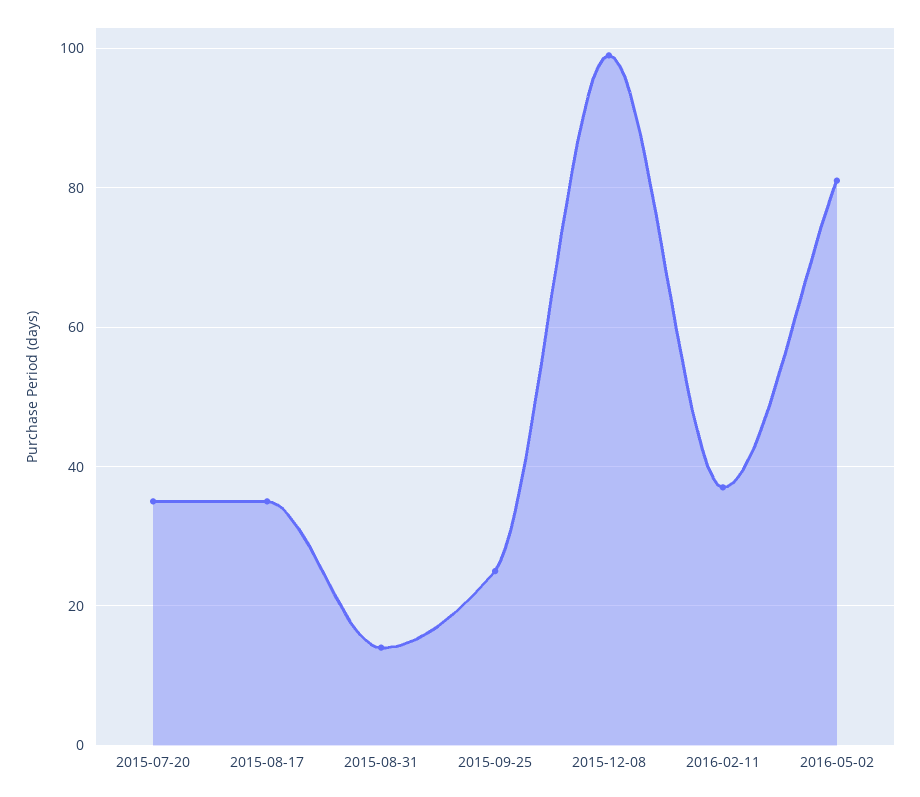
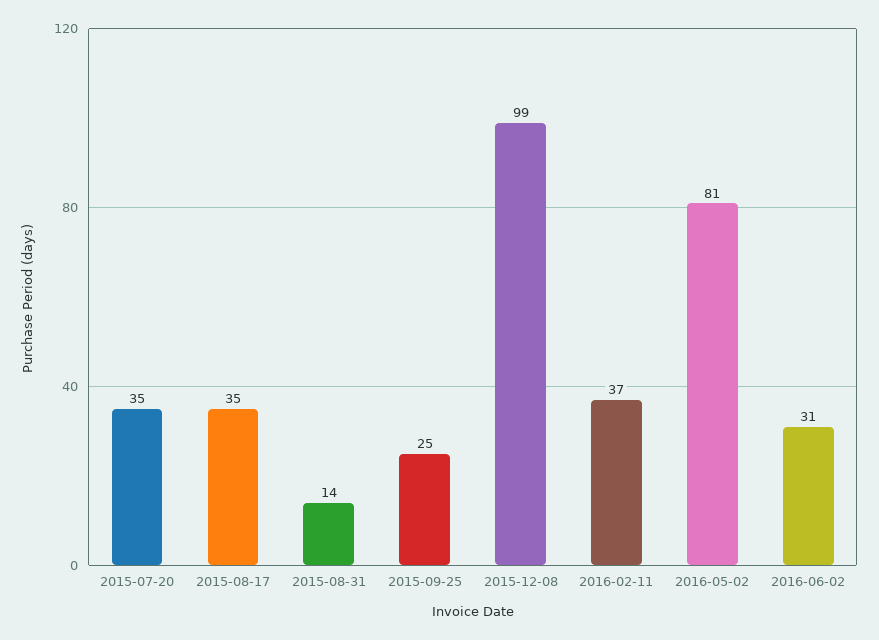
2016-06-02: none -> 31

